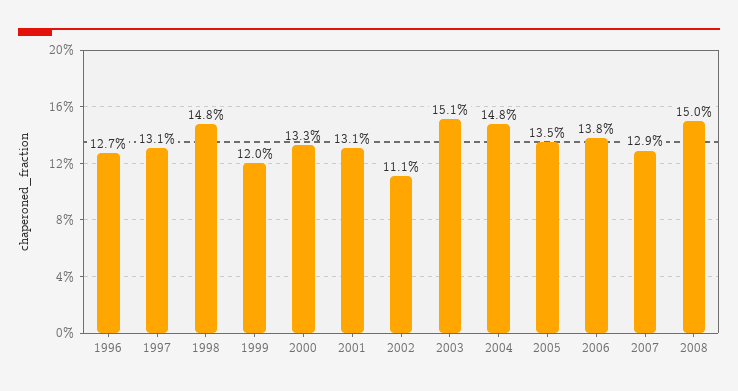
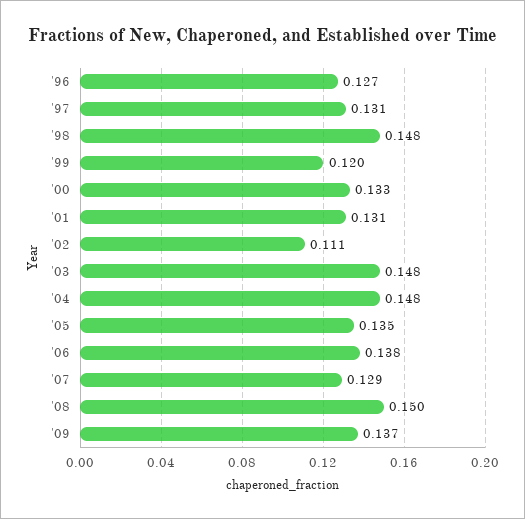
2003: 0.151 -> 0.148
'09: none -> 0.137

